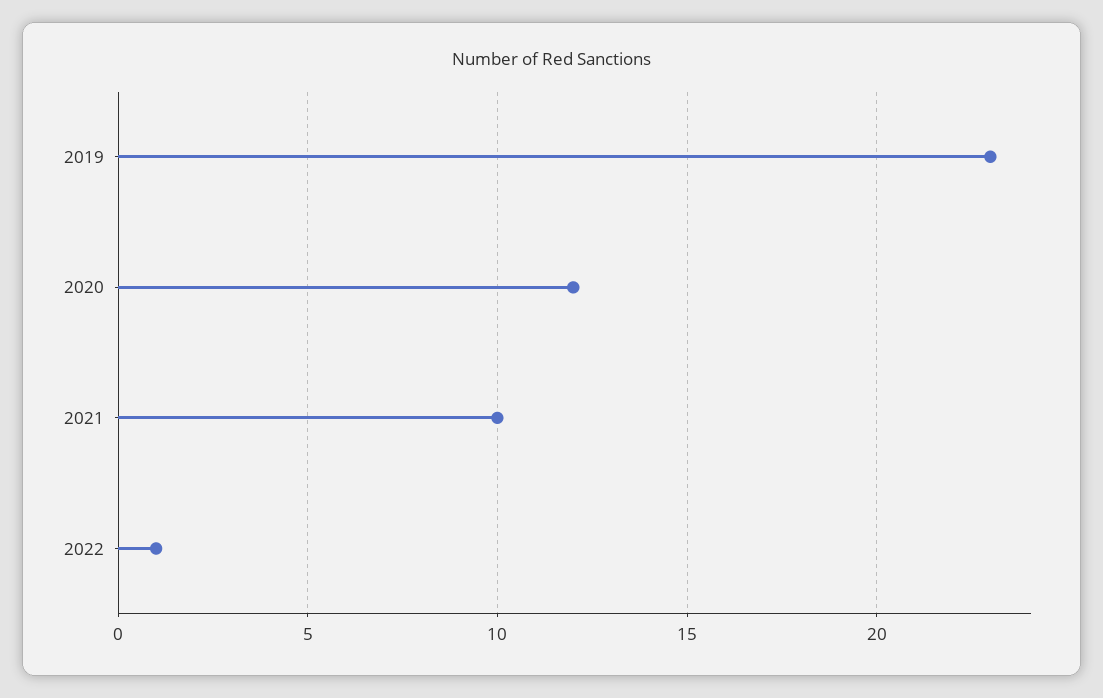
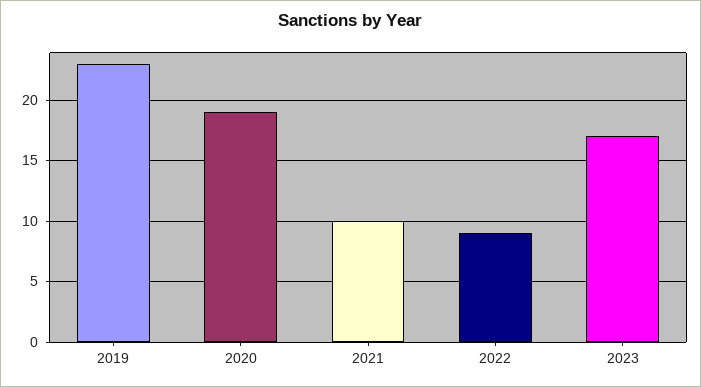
2020: 12 -> 19
2022: 1 -> 9
2023: none -> 17

